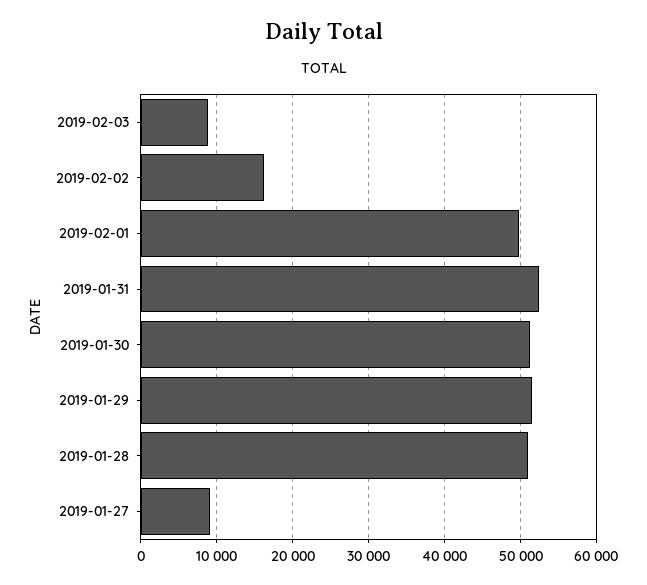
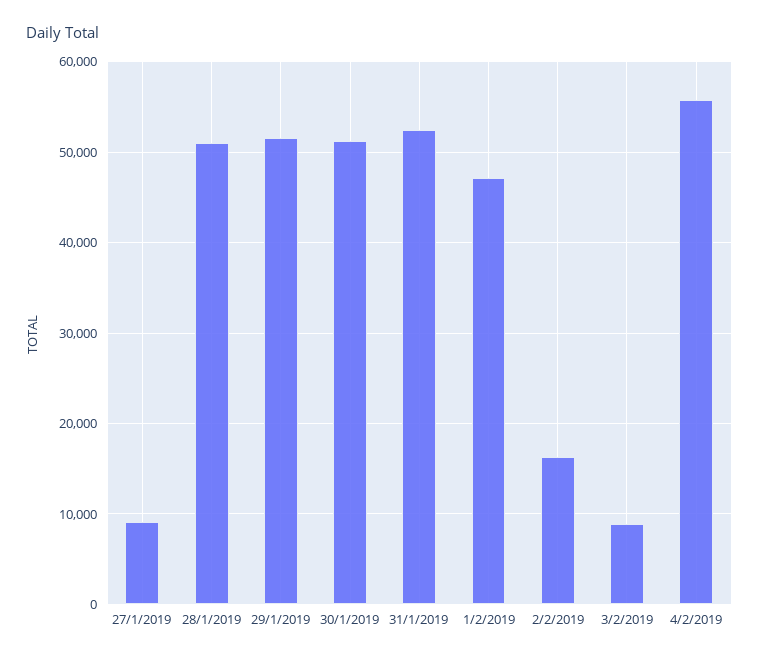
2019-02-01: 50000 -> 47000
4/2/2019: none -> 56000

